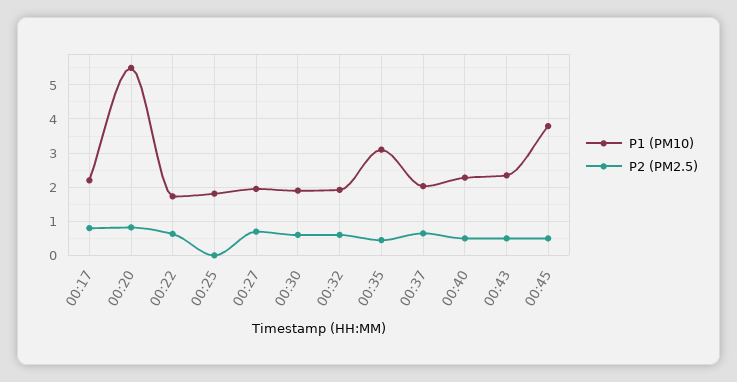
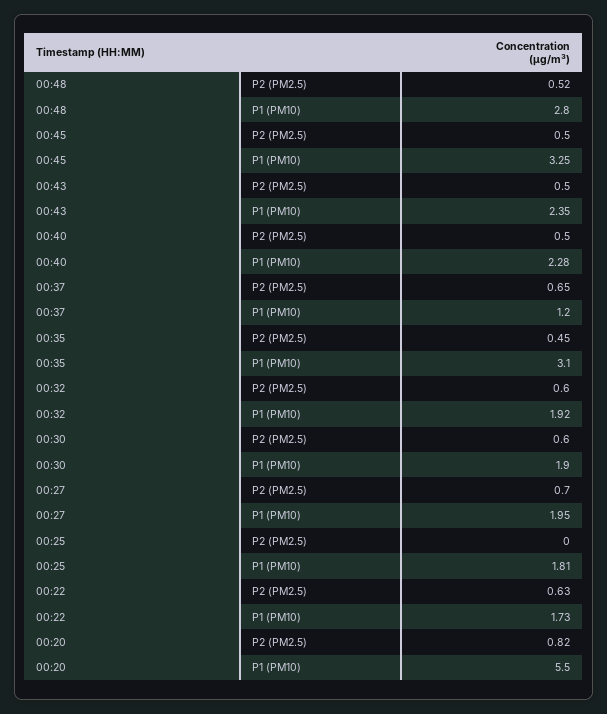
P1 (PM10), 00:17: 2.2 -> none
P2 (PM2.5), 00:17: 0.8 -> none
P1 (PM10), 00:37: 2 -> 1.2
P1 (PM10), 00:45: 3.8 -> 3.25
P2 (PM2.5), 00:48: none -> 0.52
P1 (PM10), 00:48: none -> 2.8

